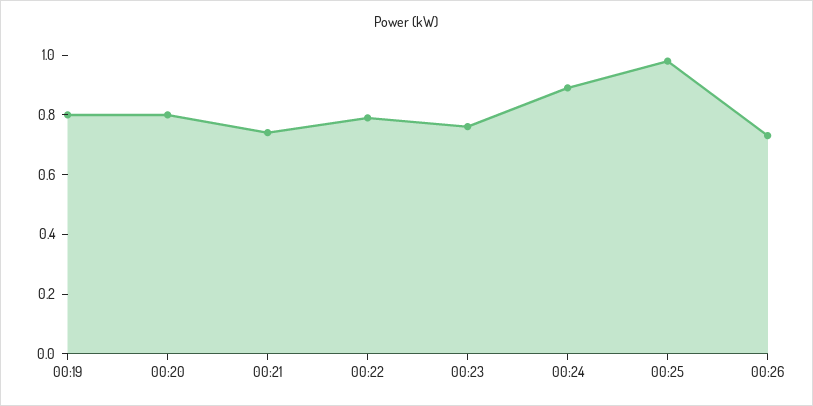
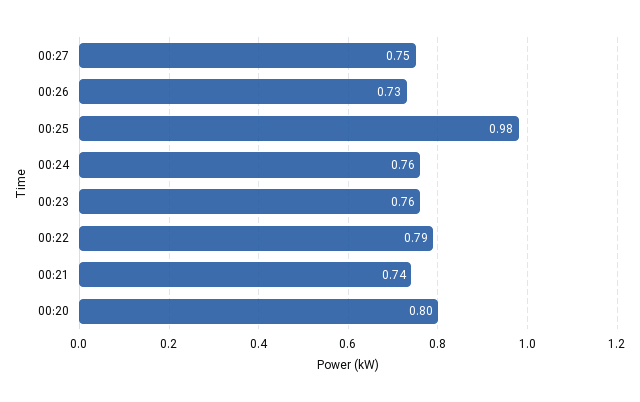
00:19: 0.8 -> none
00:24: 0.9 -> 0.76
00:27: none -> 0.75

